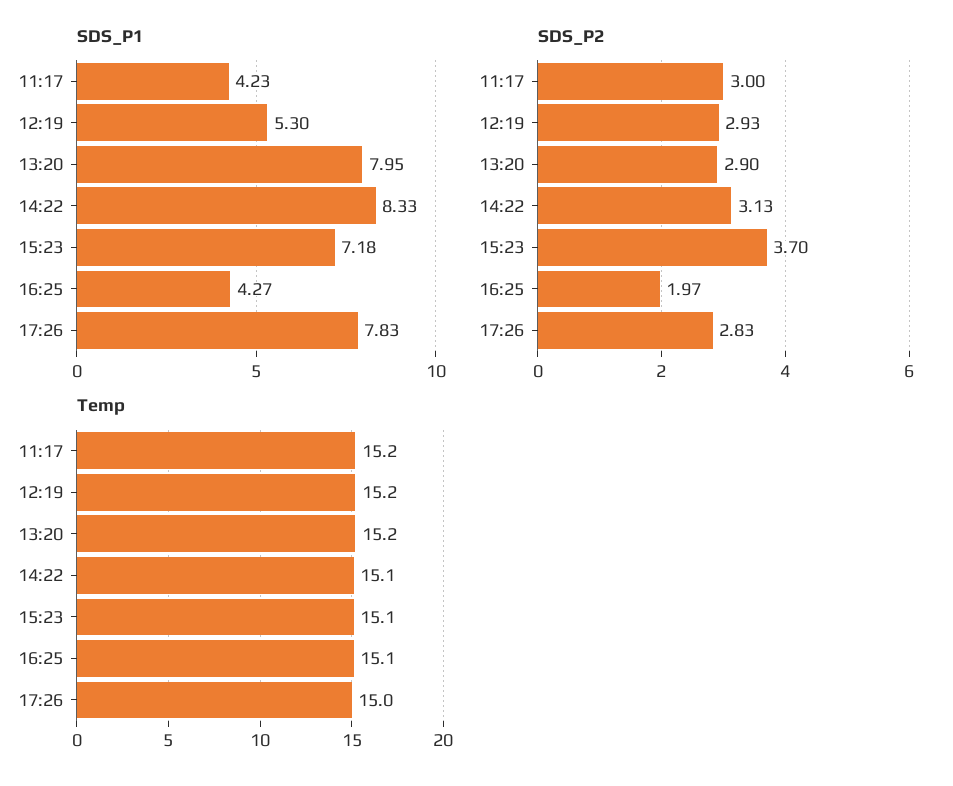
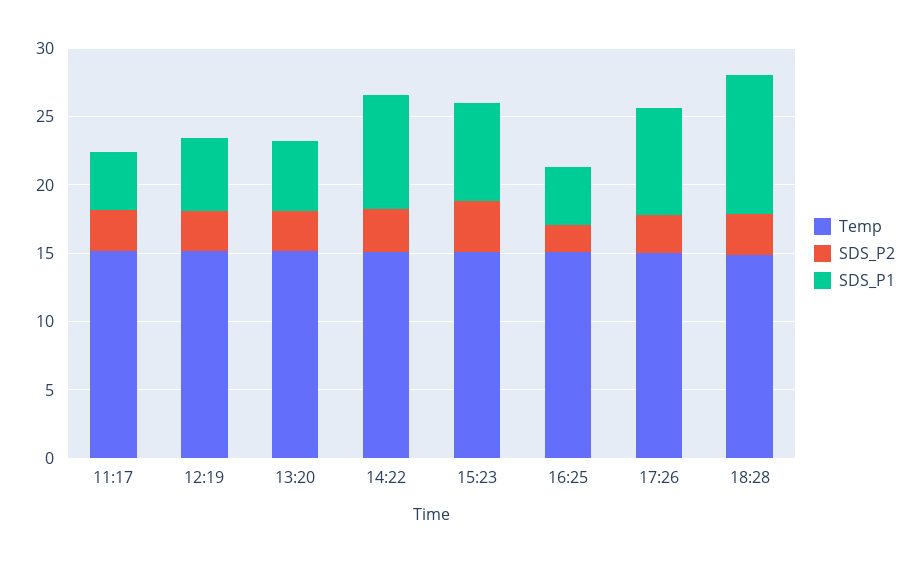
SDS_P1, 13:20: 7.95 -> 5
Temp, 18:28: none -> 15
SDS_P2, 18:28: none -> 3
SDS_P1, 18:28: none -> 10

